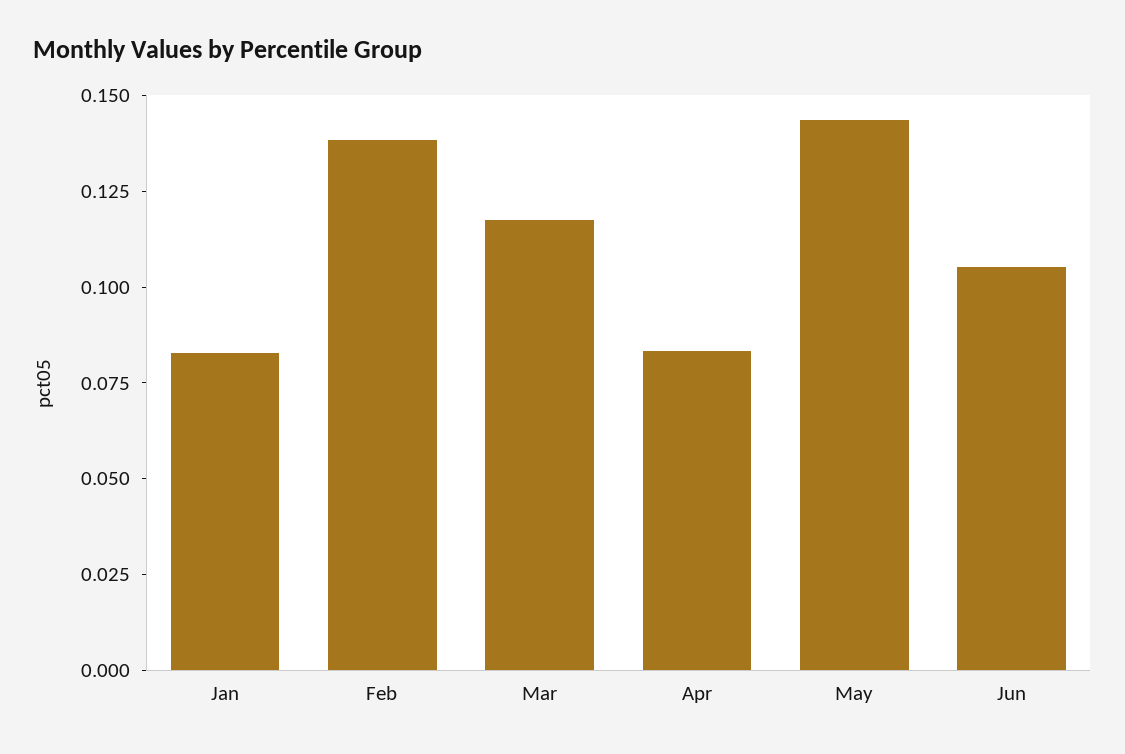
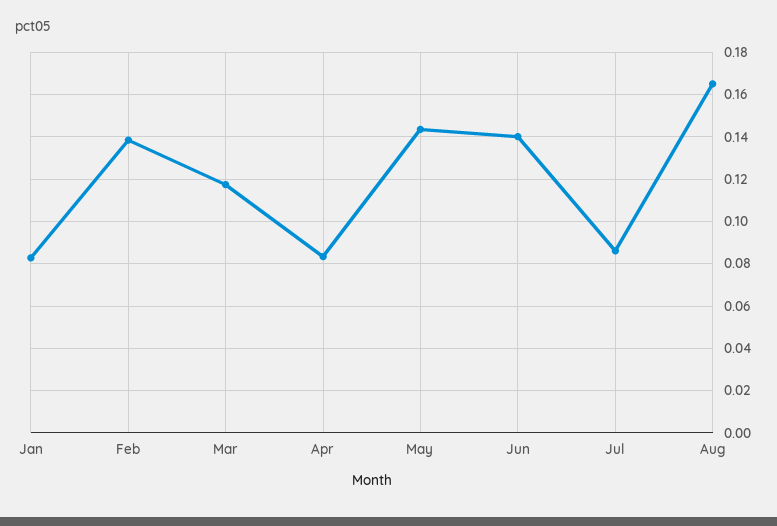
Jun: 0.105 -> 0.14
Jul: none -> 0.085
Aug: none -> 0.165

